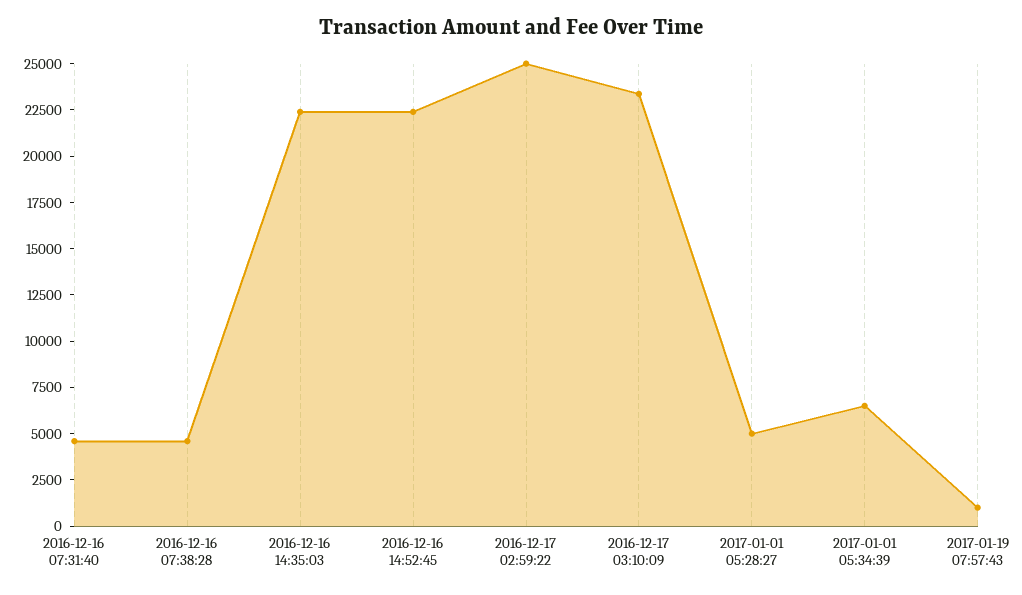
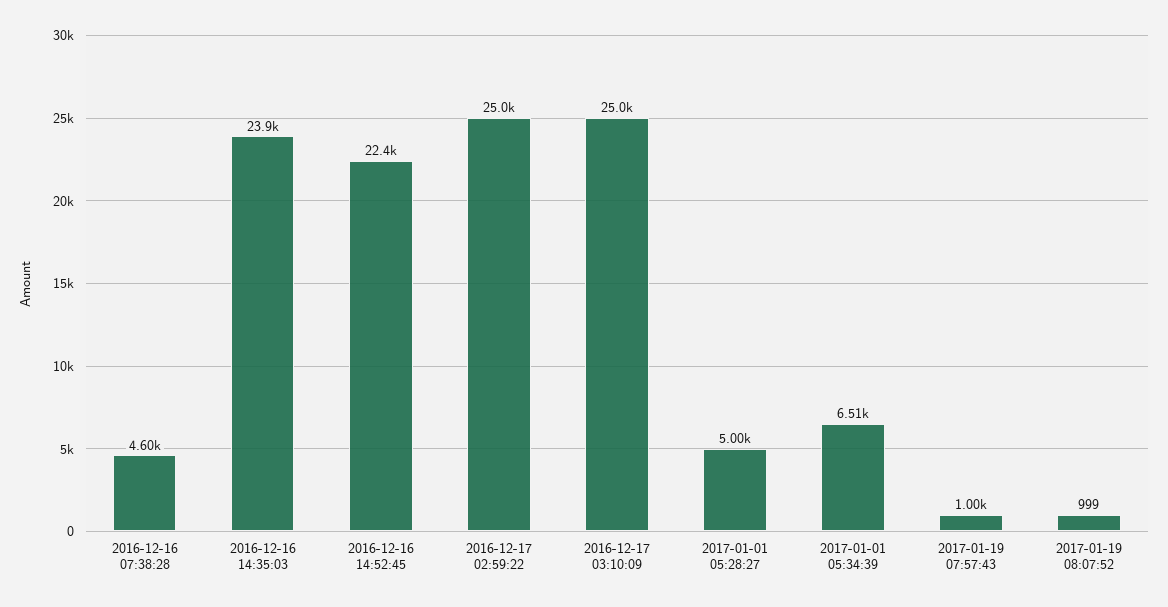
2016-12-16 07:31:40: 4500 -> none
2016-12-16 14:35:03: 22500 -> 23900
2016-12-17 03:10:09: 23500 -> 25000
2017-01-19 08:07:52: none -> 999

